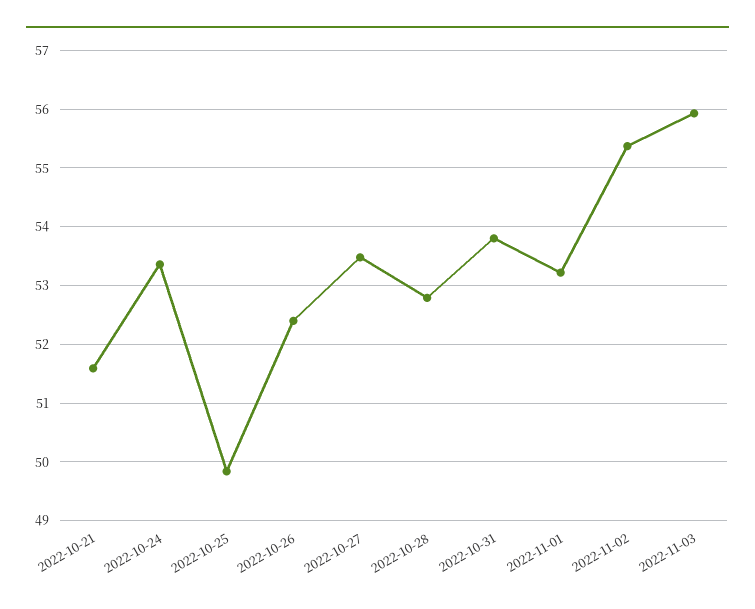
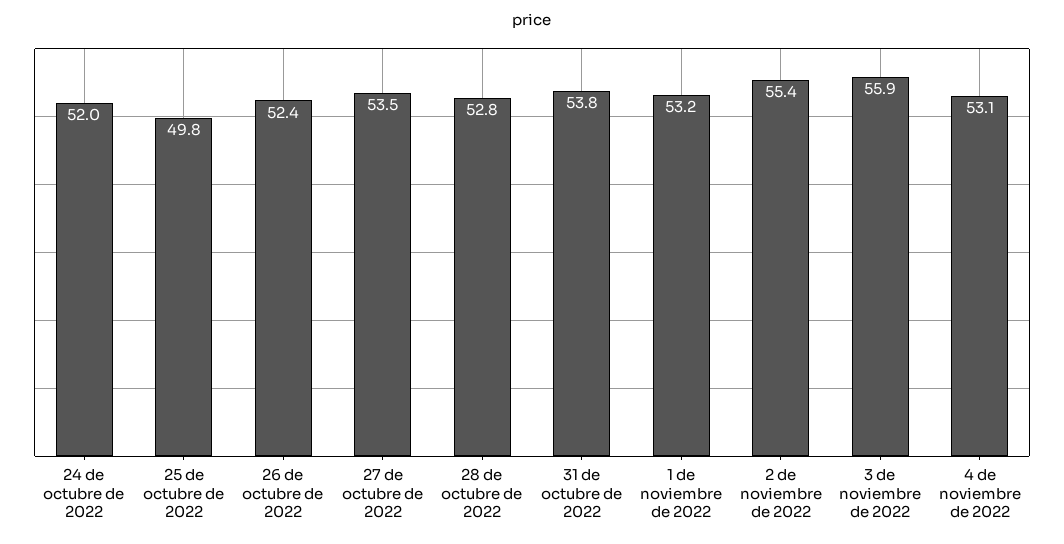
2022-10-21: 51.6 -> none
2022-10-24: 53.4 -> 52
4 de noviembre de 2022: none -> 53.1

